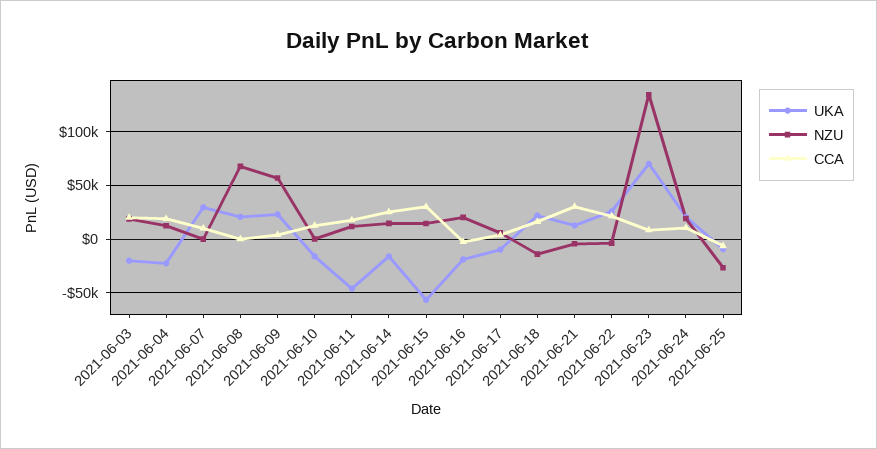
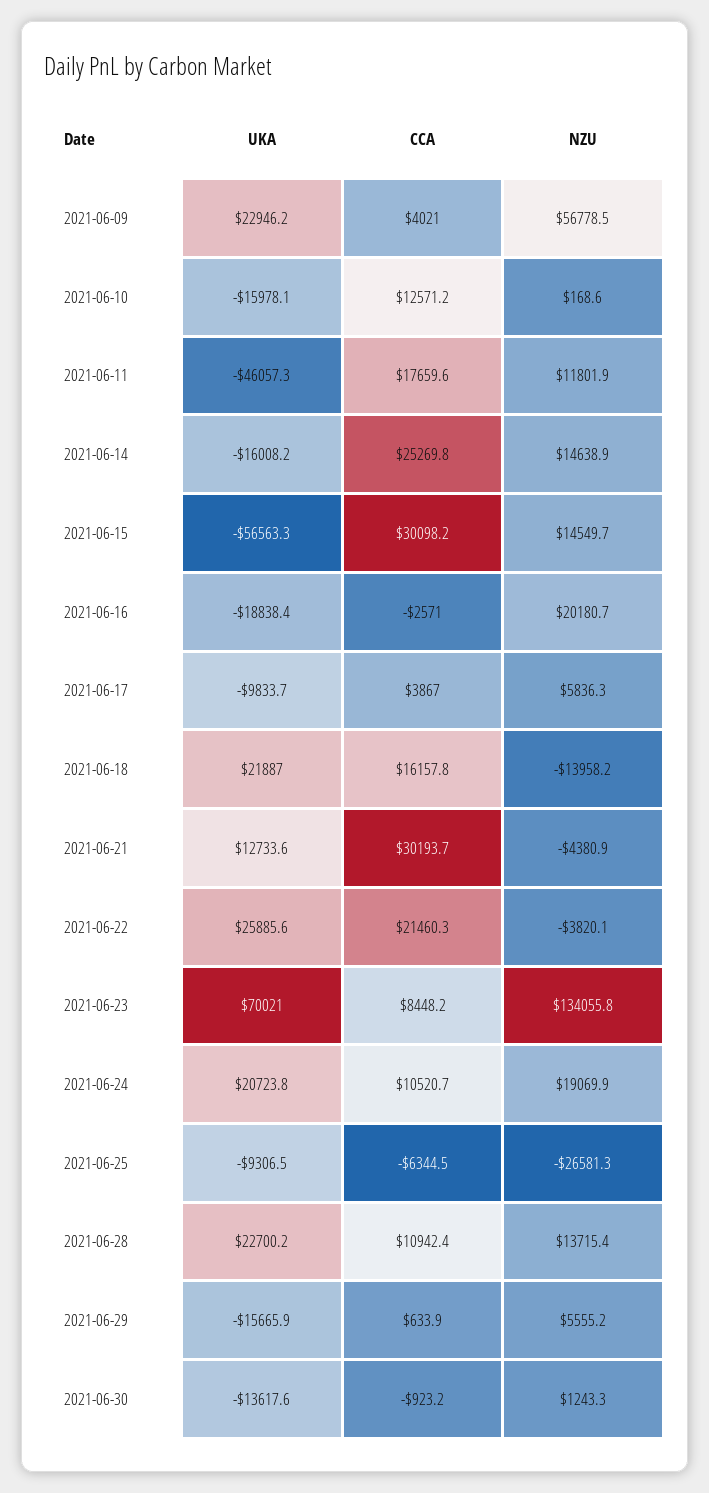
UKA, 2021-06-03: -20000 -> none
NZU, 2021-06-03: 20000 -> none
CCA, 2021-06-03: 20000 -> none
UKA, 2021-06-04: -20000 -> none
NZU, 2021-06-04: 10000 -> none
CCA, 2021-06-04: 20000 -> none
UKA, 2021-06-07: 30000 -> none
NZU, 2021-06-07: 0 -> none
CCA, 2021-06-07: 10000 -> none
UKA, 2021-06-08: 20000 -> none
NZU, 2021-06-08: 70000 -> none
CCA, 2021-06-08: 0 -> none
UKA, 2021-06-28: none -> 22700.2
CCA, 2021-06-28: none -> 10942.4
NZU, 2021-06-28: none -> 13715.4
UKA, 2021-06-29: none -> -15665.9
CCA, 2021-06-29: none -> 633.9
NZU, 2021-06-29: none -> 5555.2
UKA, 2021-06-30: none -> -13617.6
CCA, 2021-06-30: none -> -923.2
NZU, 2021-06-30: none -> 1243.3

